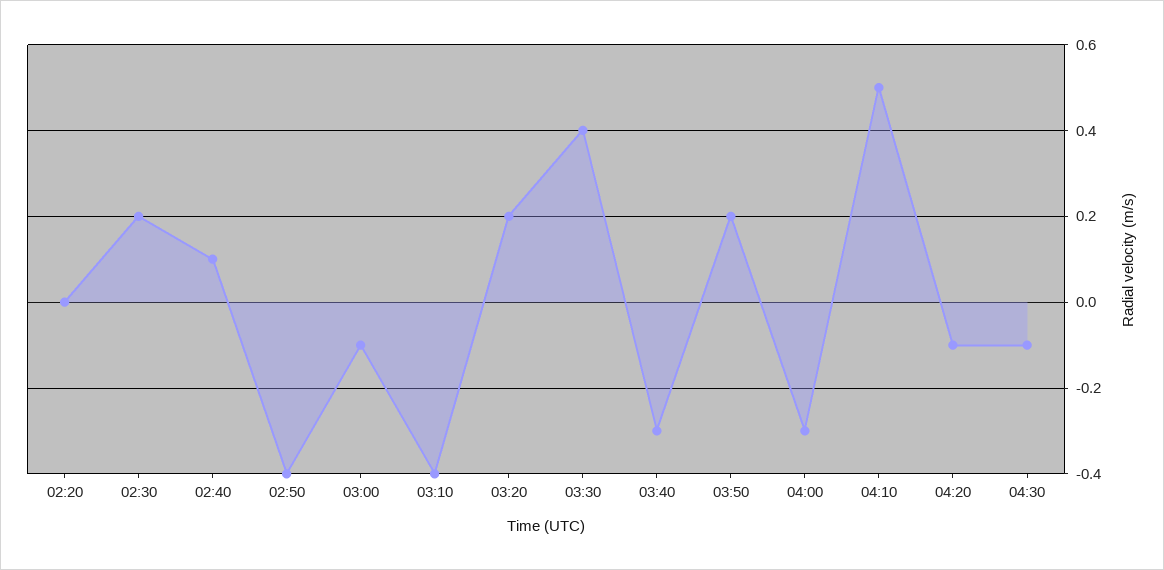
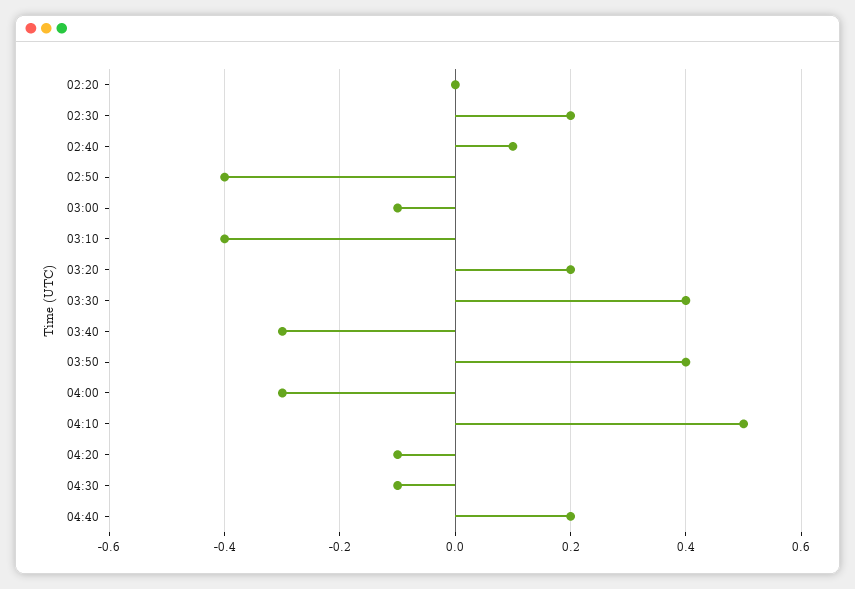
03:50: 0.2 -> 0.4
04:40: none -> 0.2

